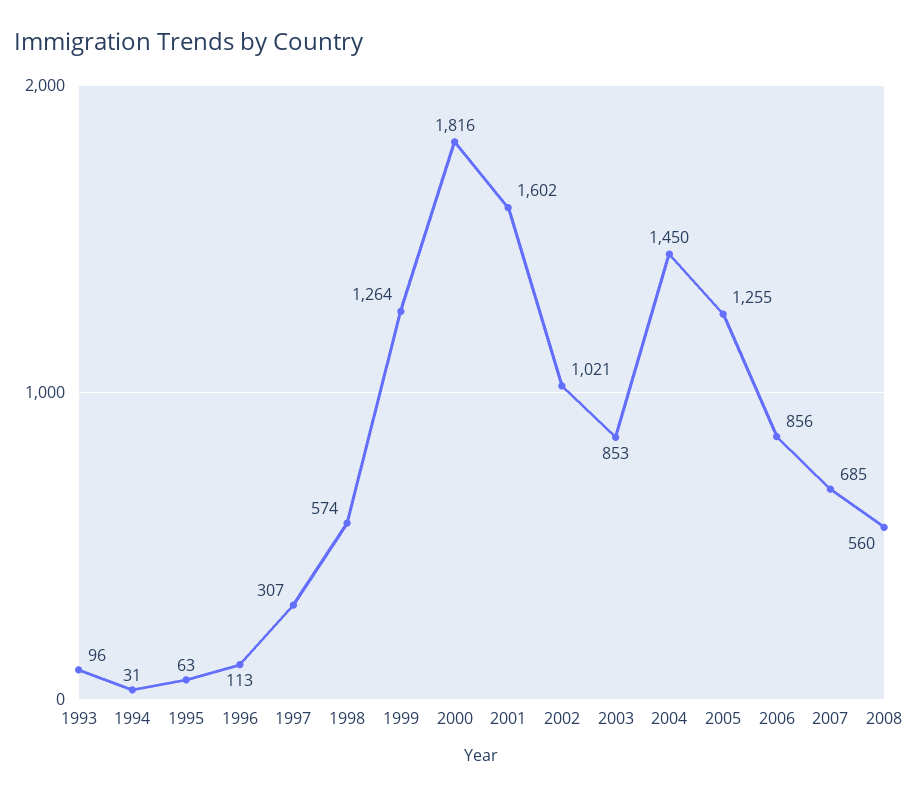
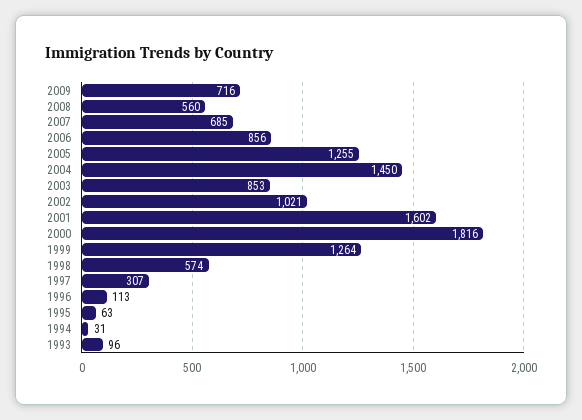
2009: none -> 716

